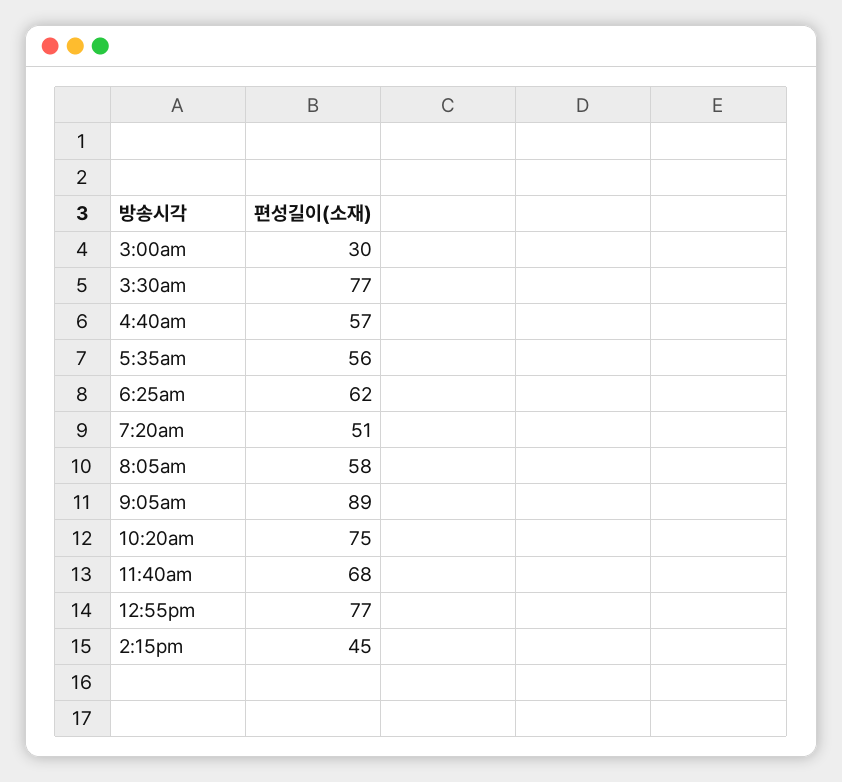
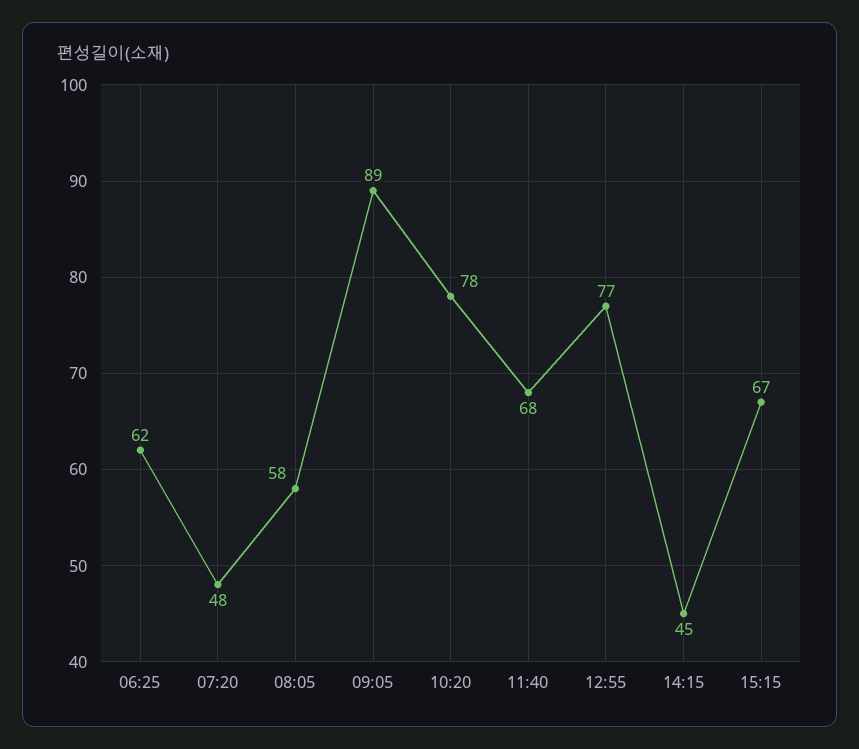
3:00am: 30 -> none
3:30am: 77 -> none
4:40am: 57 -> none
5:35am: 56 -> none
7:20am: 51 -> 48
10:20am: 75 -> 78
15:15: none -> 67

